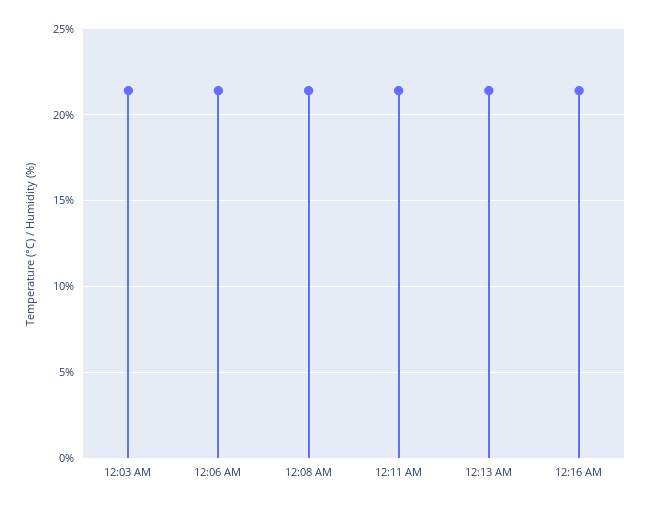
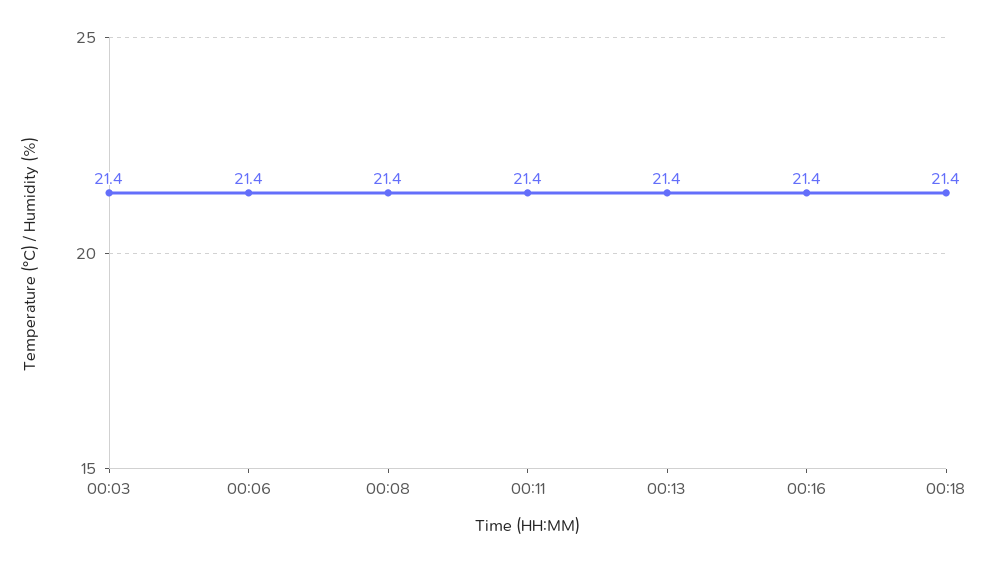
00:18: none -> 21.4

